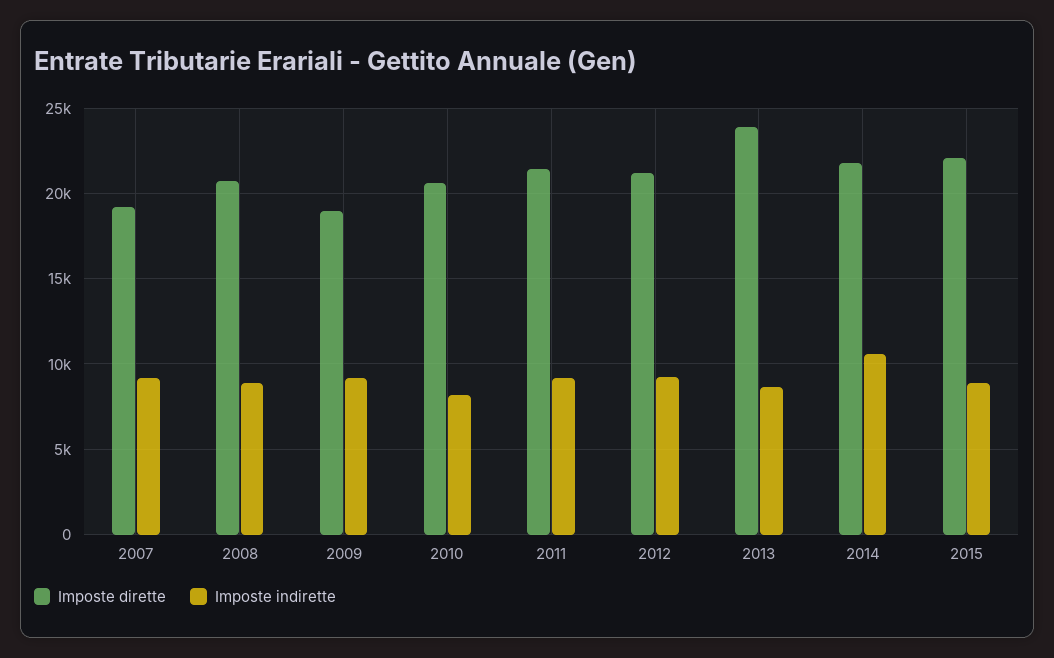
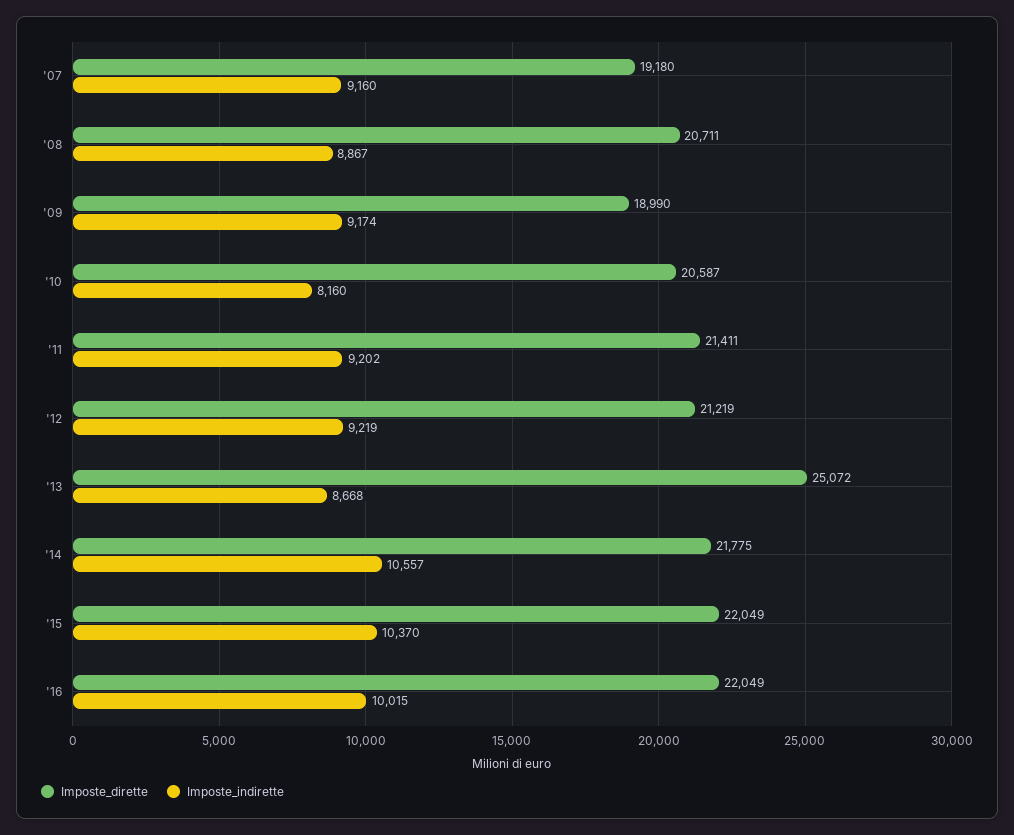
Imposte dirette, 2013: 24000 -> 25072
Imposte indirette, 2015: 9000 -> 10370
Imposte dirette, '16: none -> 22049
Imposte indirette, '16: none -> 10015

